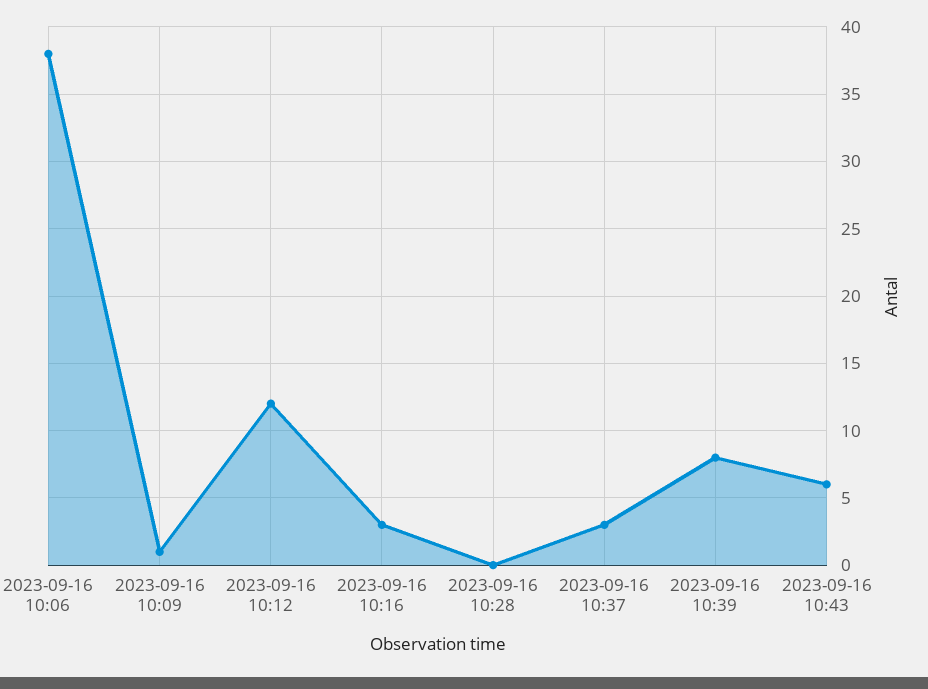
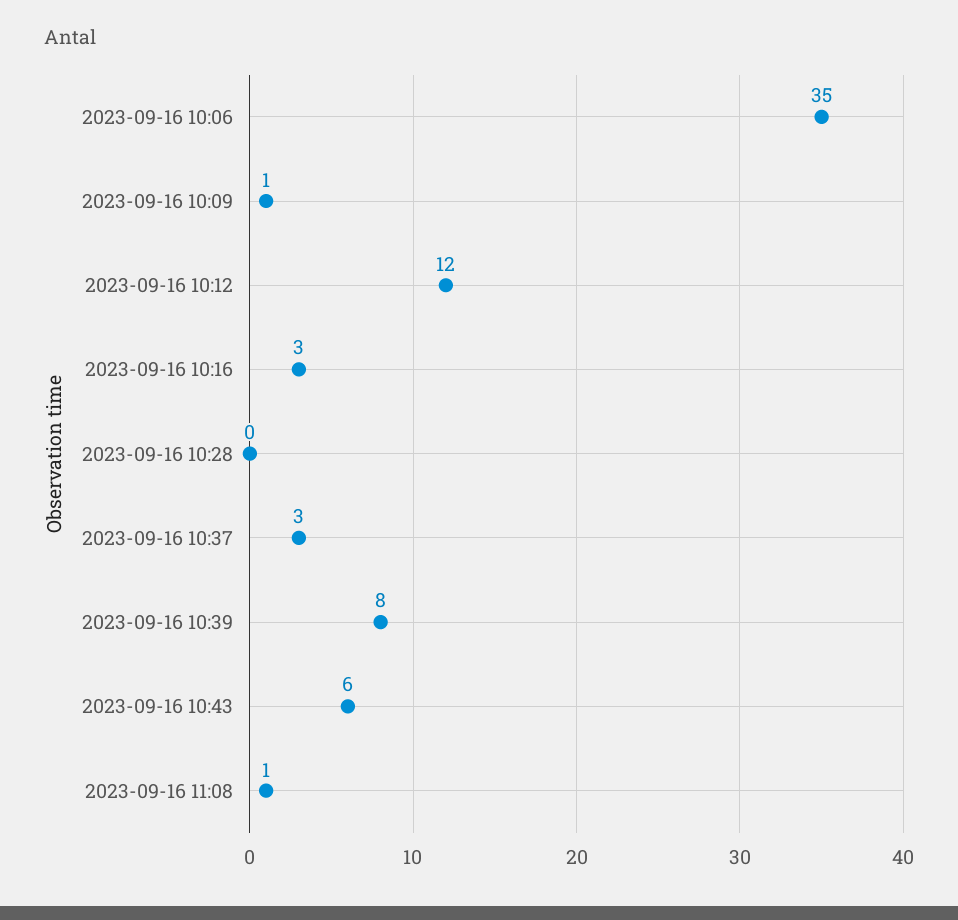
2023-09-16 10:06: 38 -> 35
2023-09-16 11:08: none -> 1

